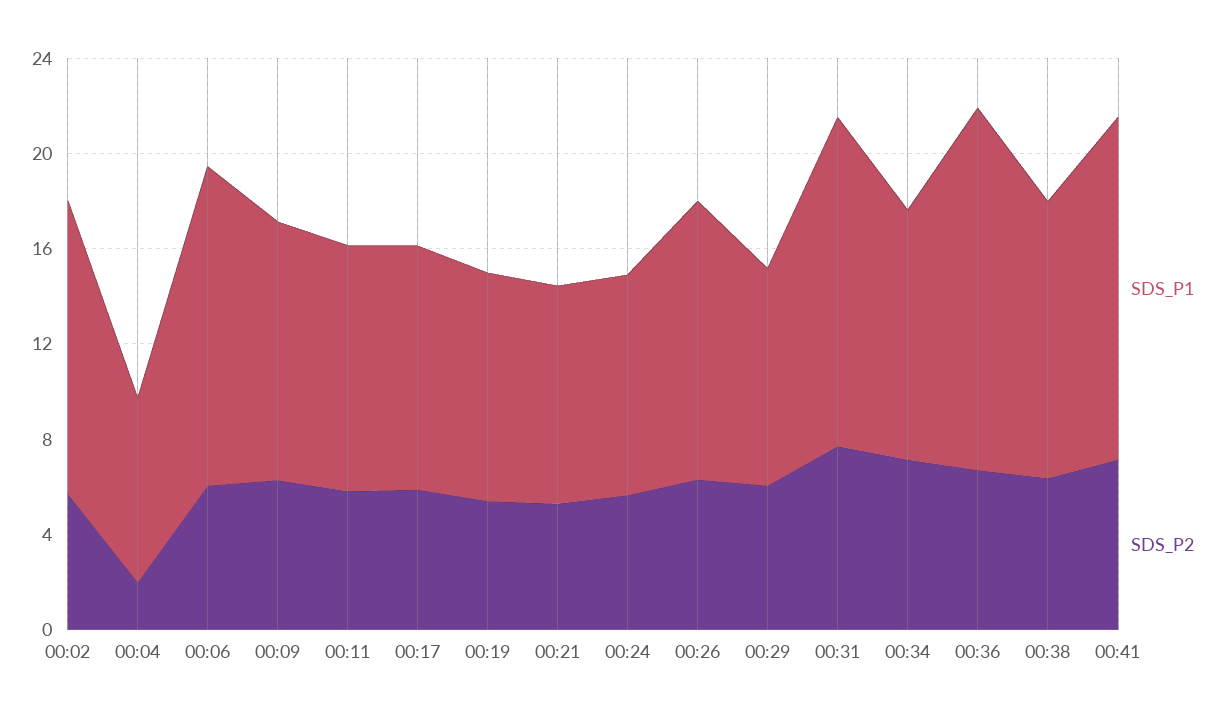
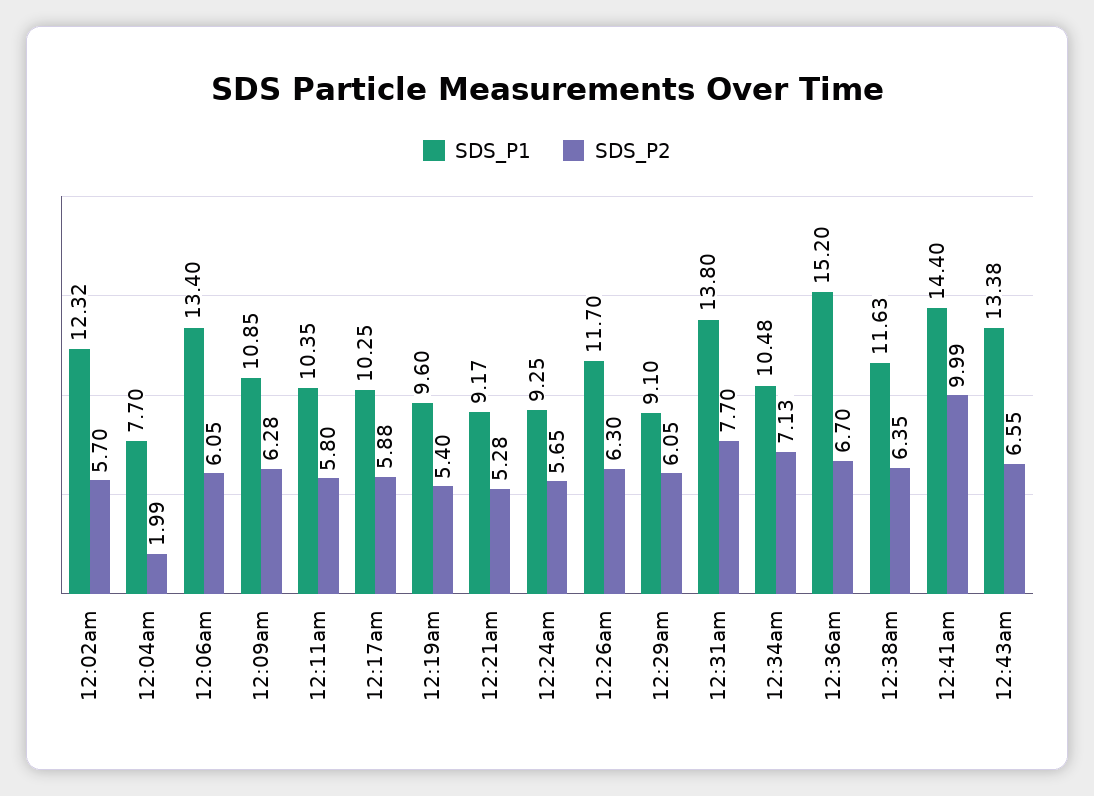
SDS_P2, 00:41: 7 -> 9.99
SDS_P1, 12:43am: none -> 13.38
SDS_P2, 12:43am: none -> 6.55

